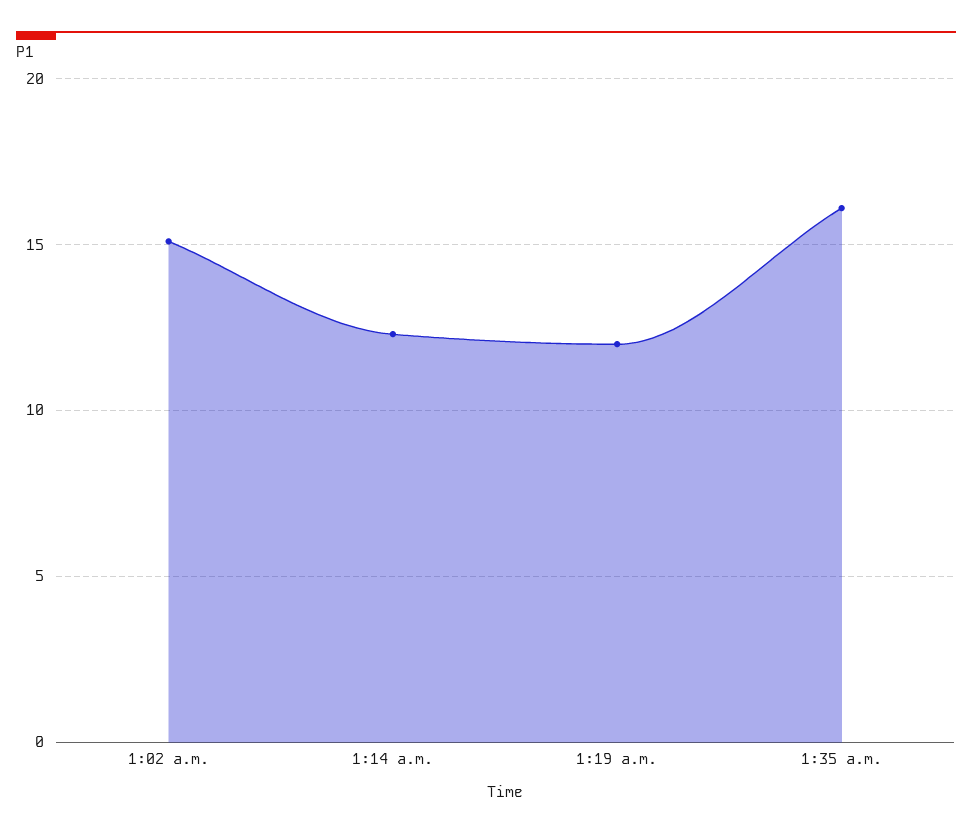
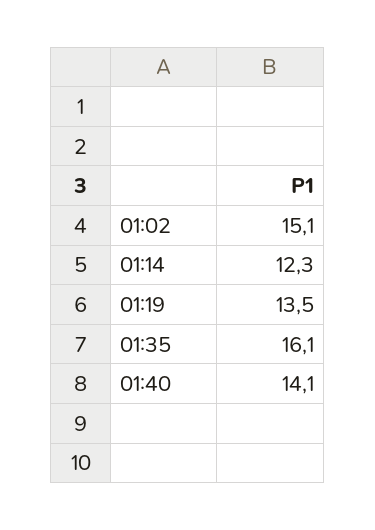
1:19 a.m.: 12 -> 13.5
01:40: none -> 14.1

